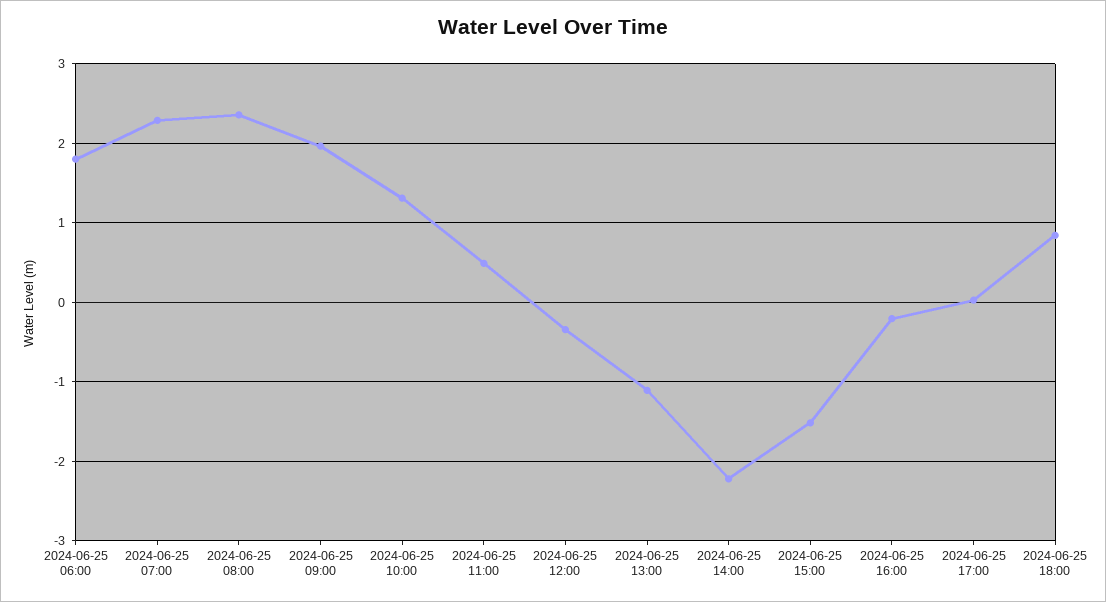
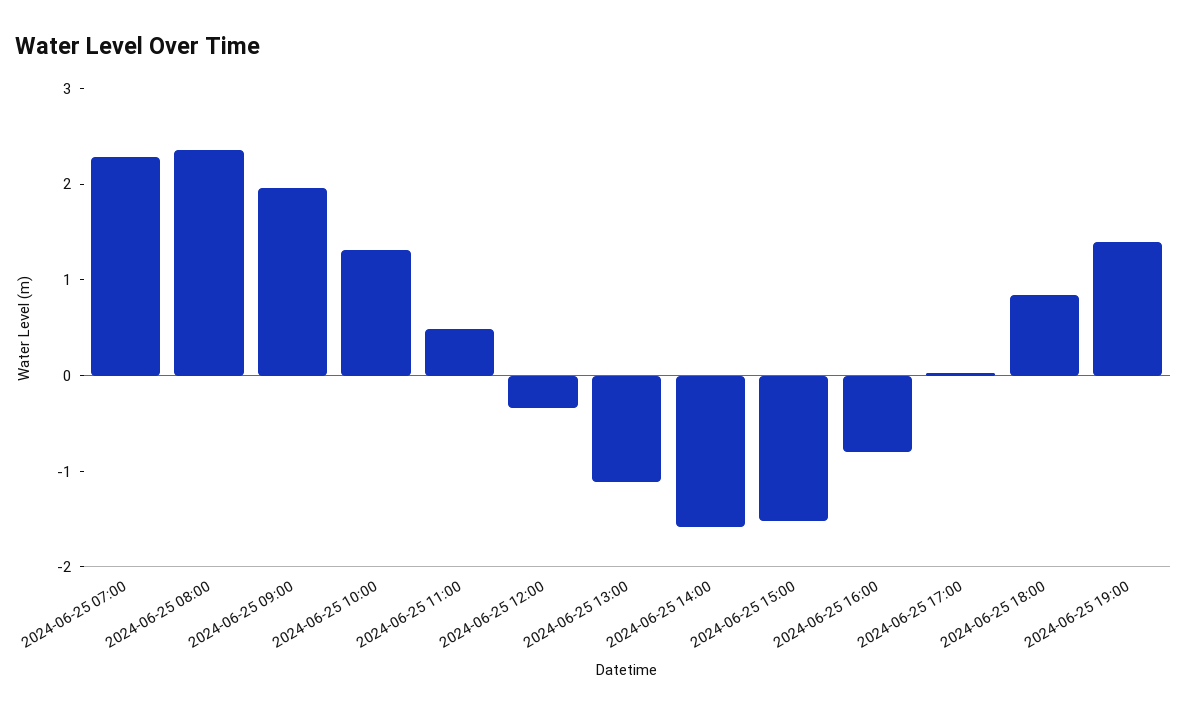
2024-06-25 06:00: 1.8 -> none
2024-06-25 14:00: -2.2 -> -1.6
2024-06-25 16:00: -0.2 -> -0.8
2024-06-25 19:00: none -> 1.4

